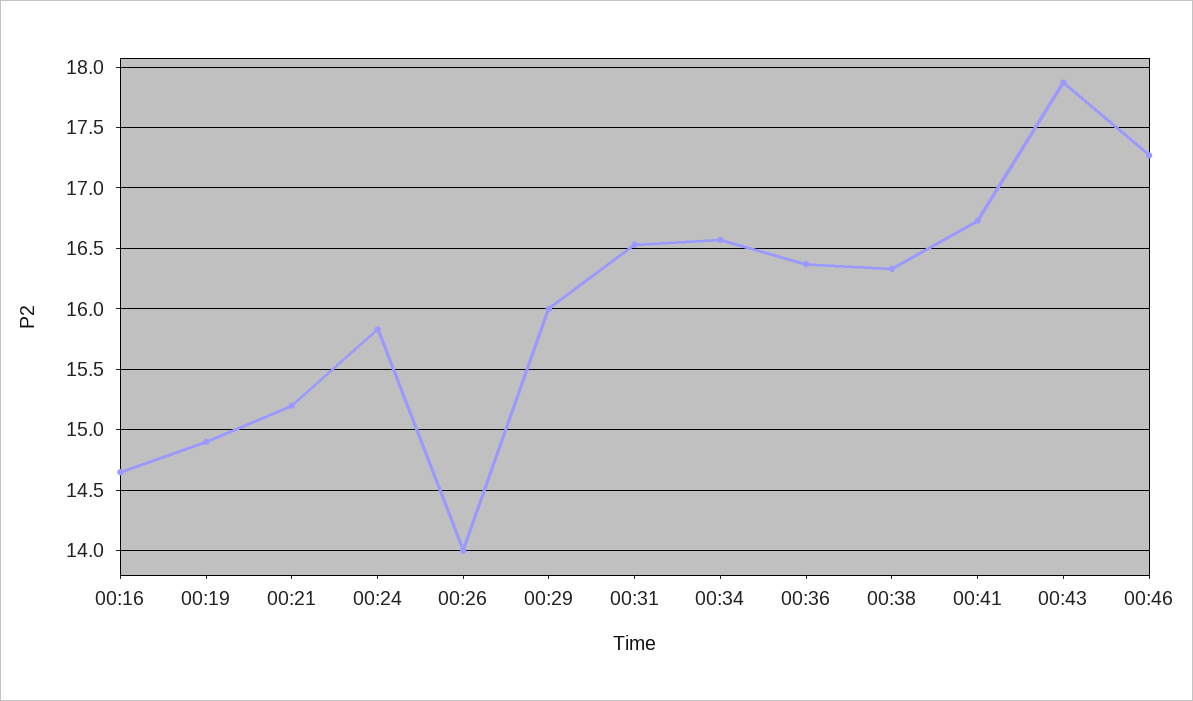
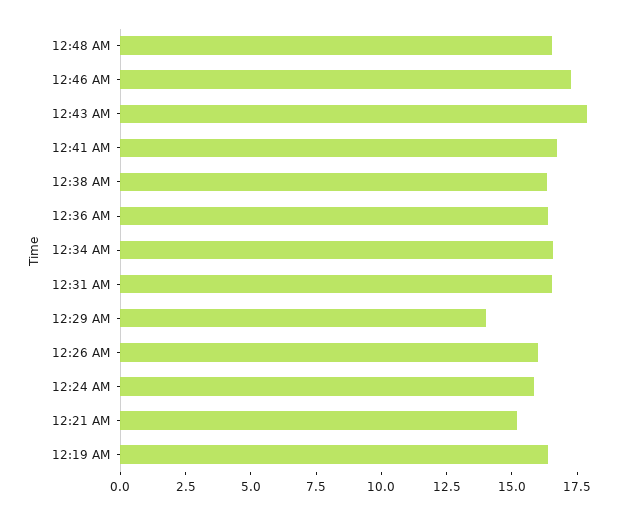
00:16: 14.65 -> none
00:19: 14.9 -> 16.5
00:26: 14 -> 16
00:29: 16 -> 14
12:48 AM: none -> 16.5

